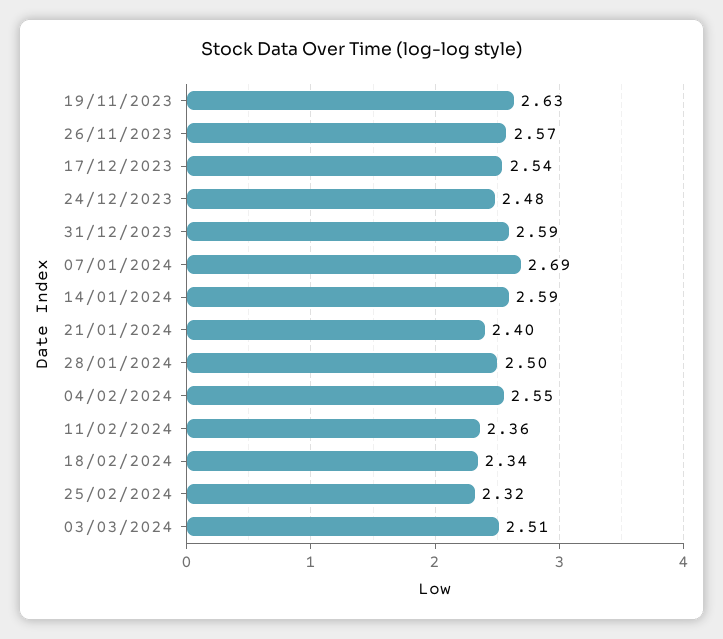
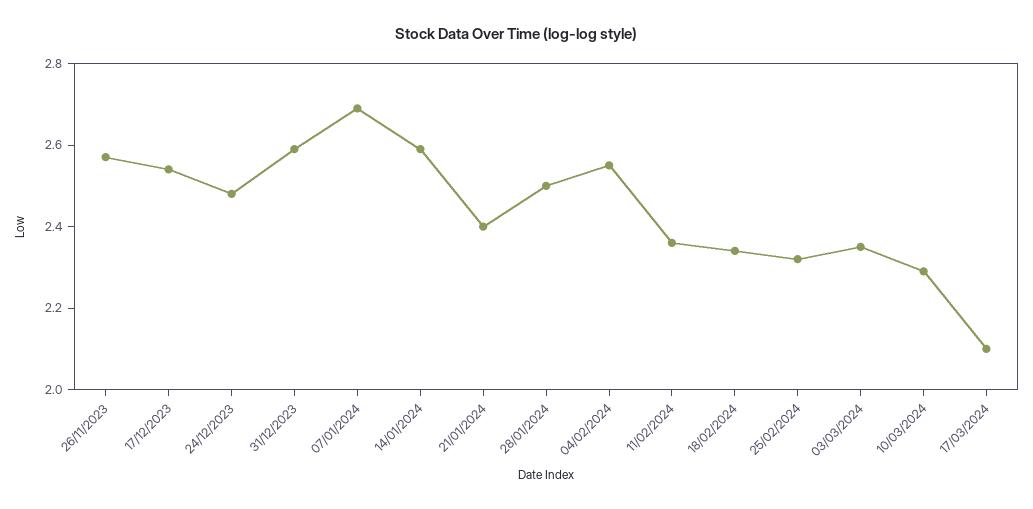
19/11/2023: 2.63 -> none
03/03/2024: 2.51 -> 2.35
10/03/2024: none -> 2.3
17/03/2024: none -> 2.1

